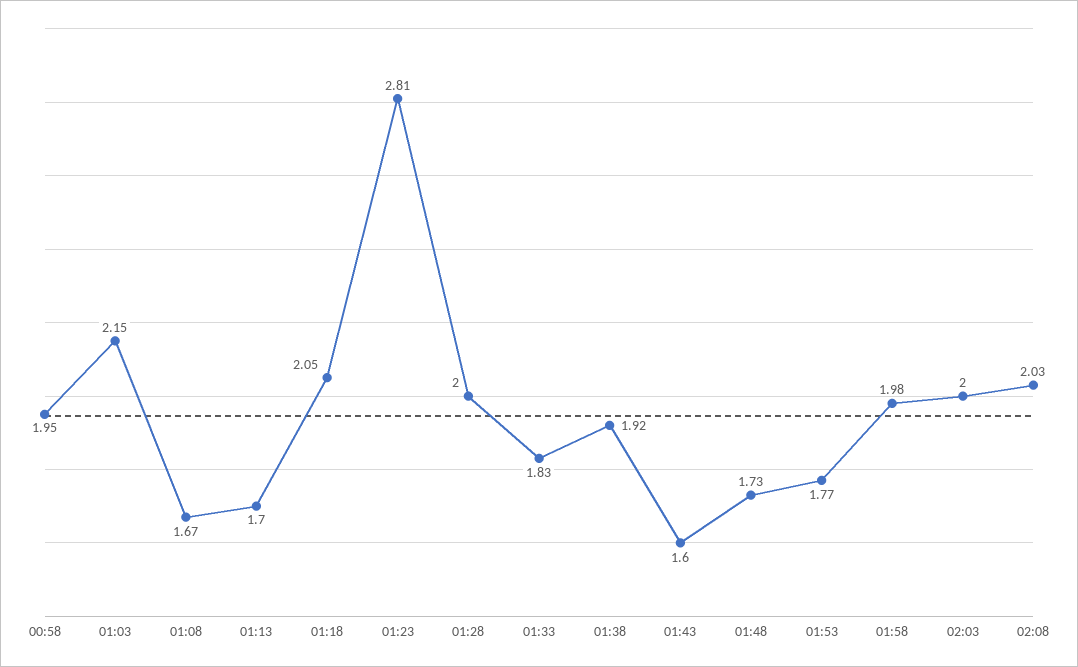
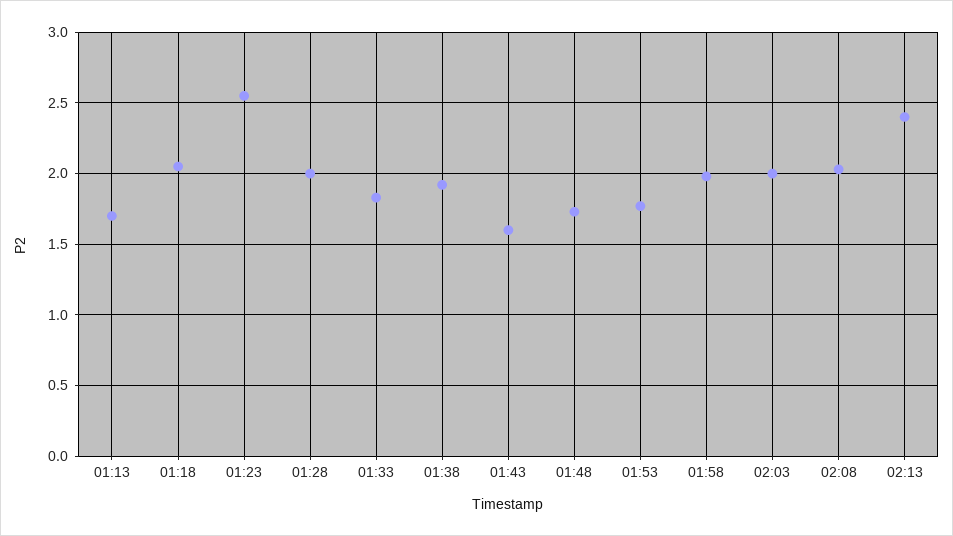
00:58: 1.95 -> none
01:03: 2.15 -> none
01:08: 1.67 -> none
01:23: 2.81 -> 2.55
02:13: none -> 2.4

